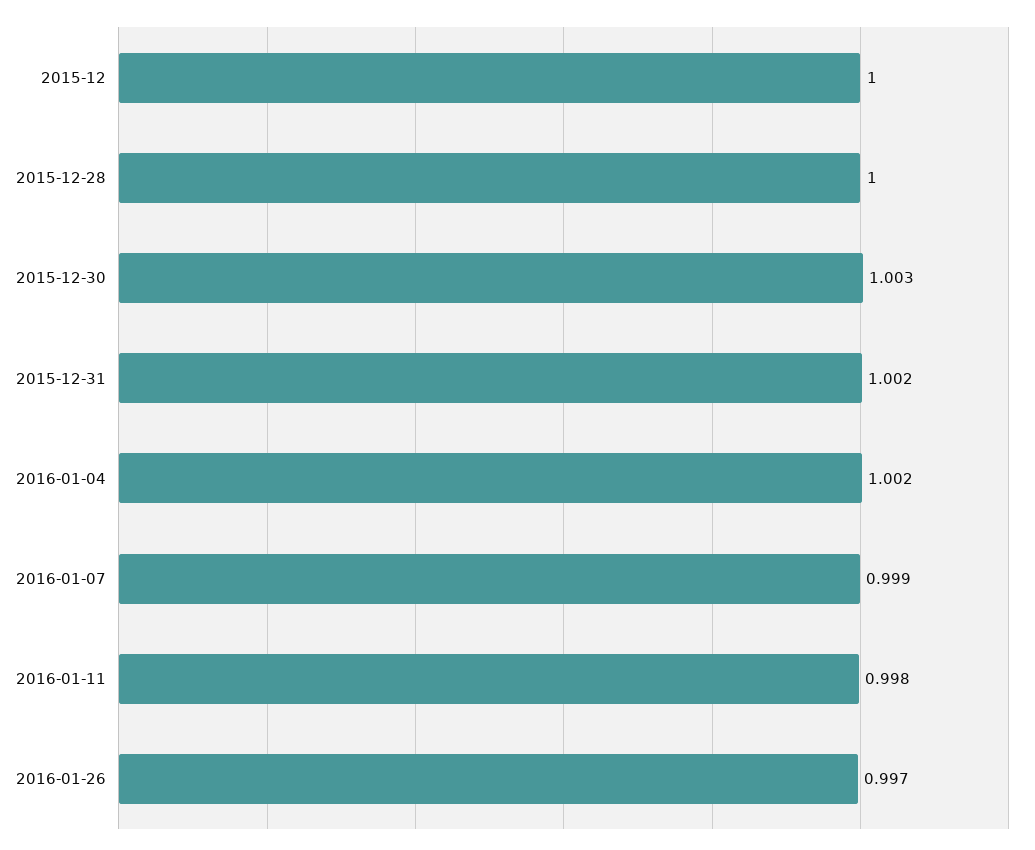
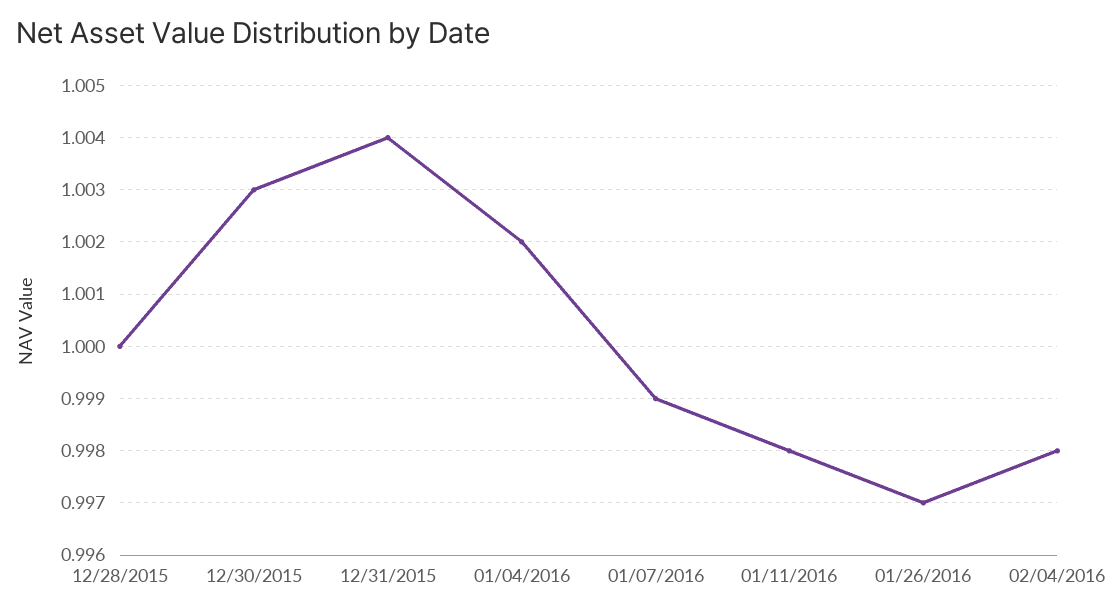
2015-12: 1 -> none
2015-12-31: 1.002 -> 1.004
02/04/2016: none -> 0.998

